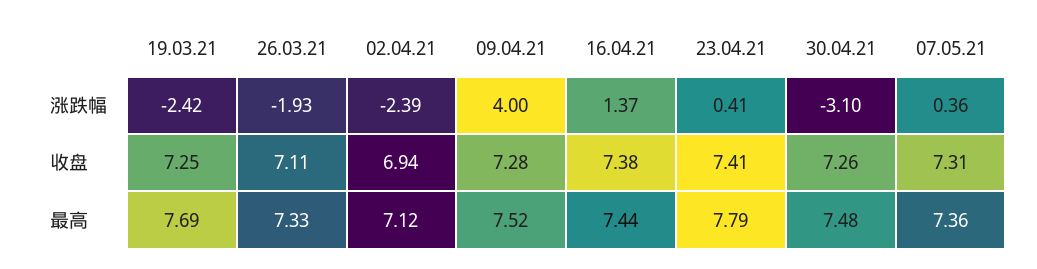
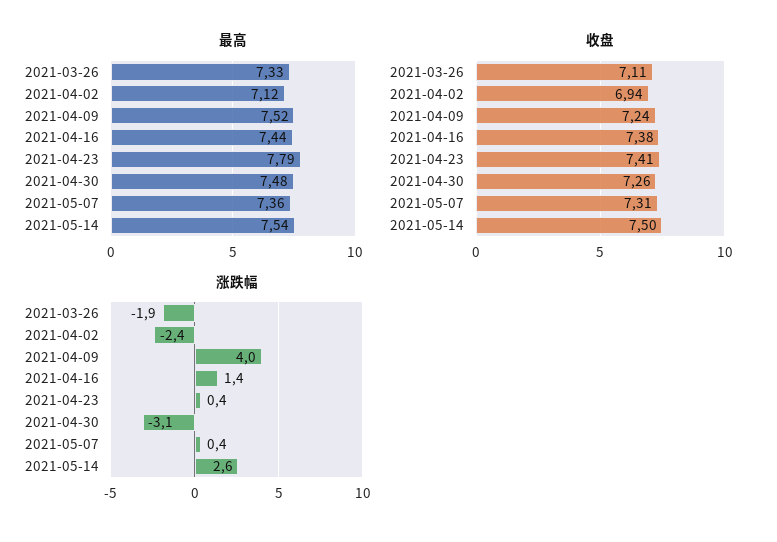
涨跌幅, 19.03.21: -2.42 -> none
收盘, 19.03.21: 7.25 -> none
收盘, 09.04.21: 7.28 -> 7.24
最高, 19.03.21: 7.69 -> none
最高, 2021-05-14: none -> 7.54
收盘, 2021-05-14: none -> 7.5
涨跌幅, 2021-05-14: none -> 2.6

